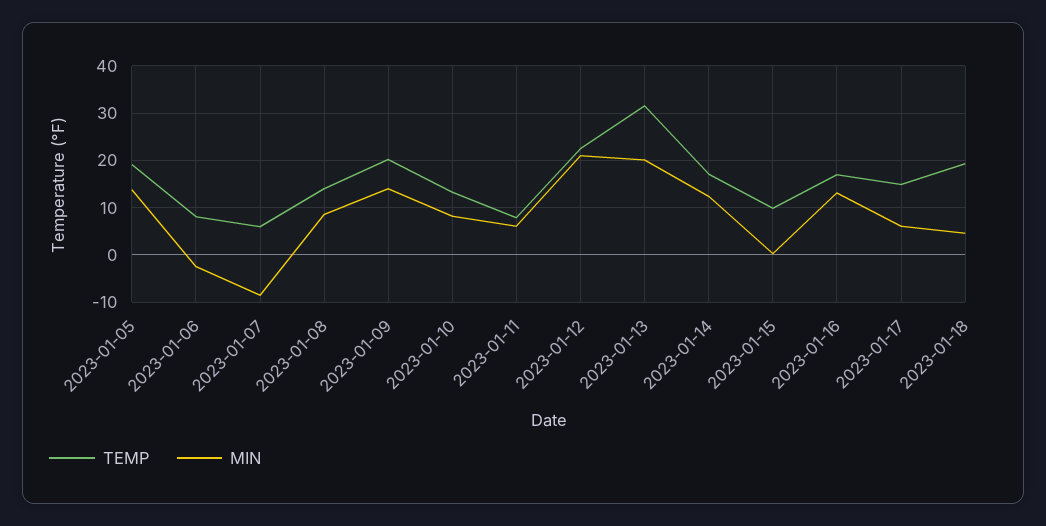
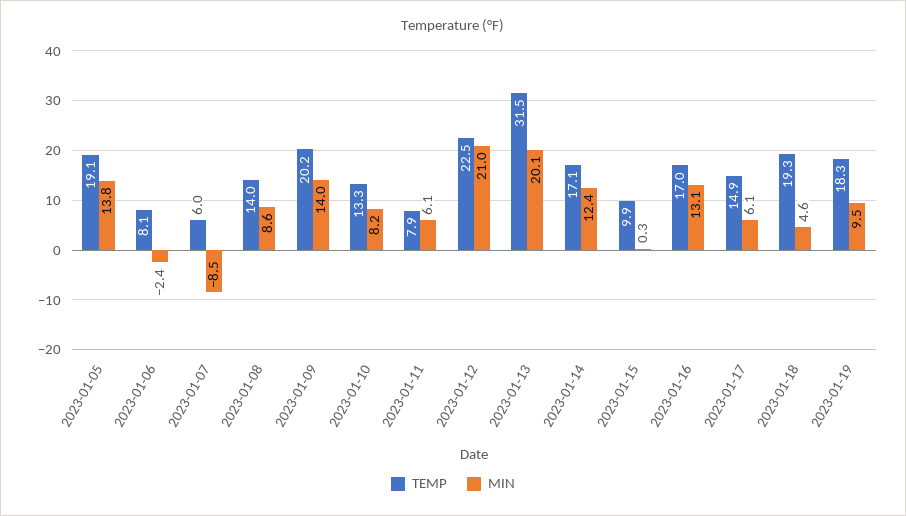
TEMP, 2023-01-19: none -> 18.3
MIN, 2023-01-19: none -> 9.5

